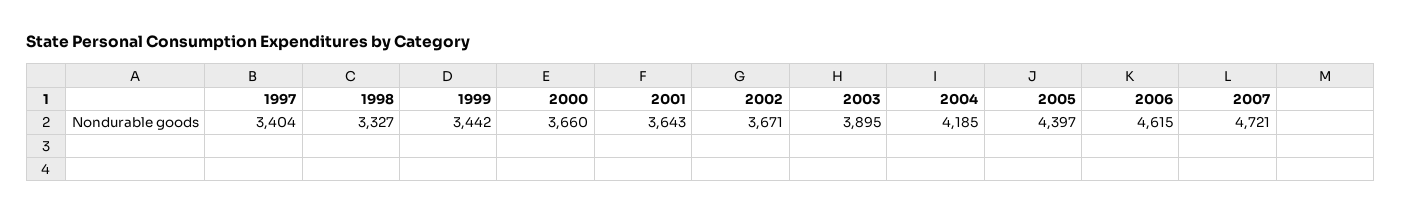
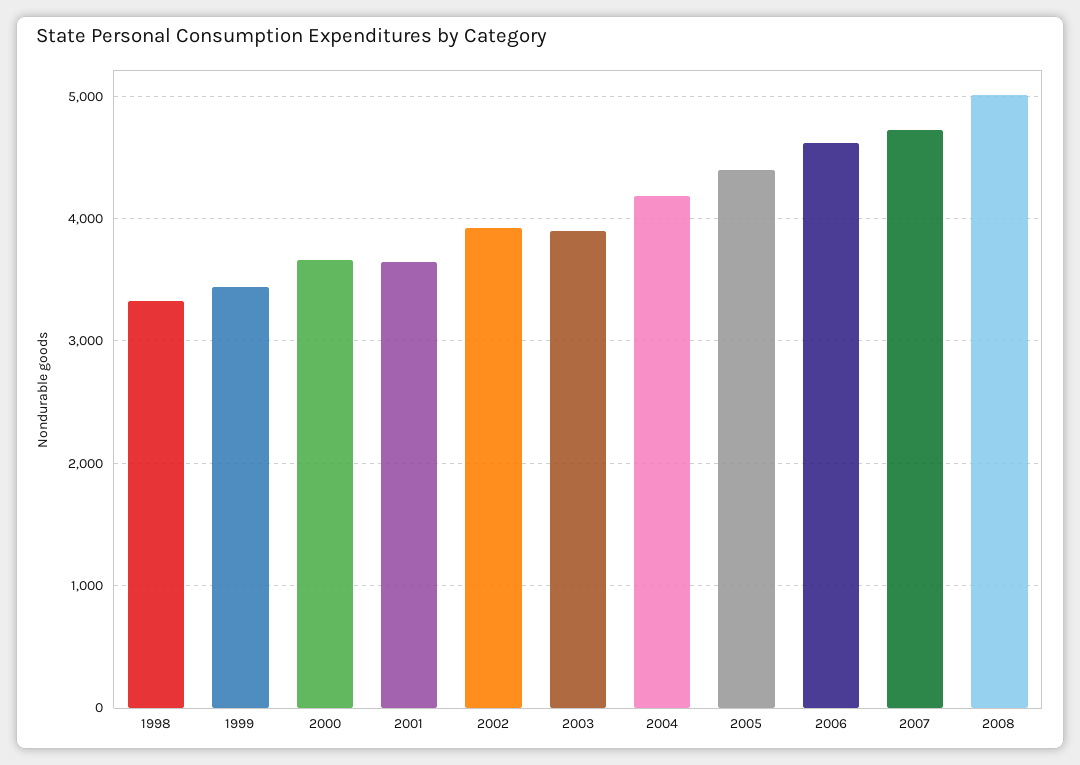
1997: 3404 -> none
2002: 3671 -> 3900
2008: none -> 5000

